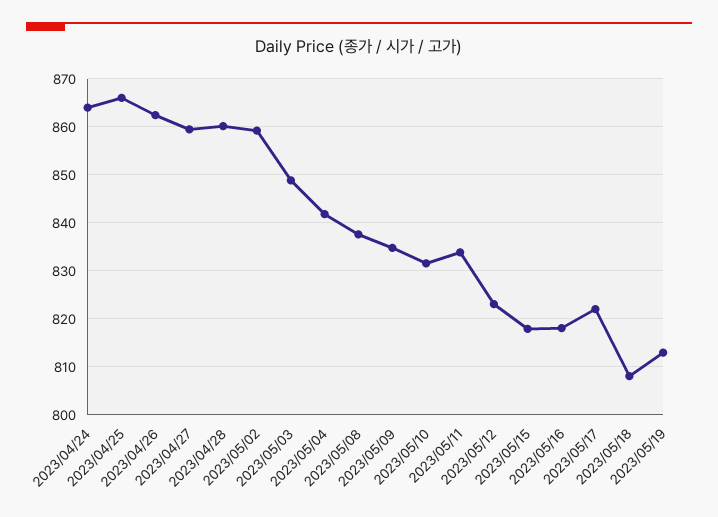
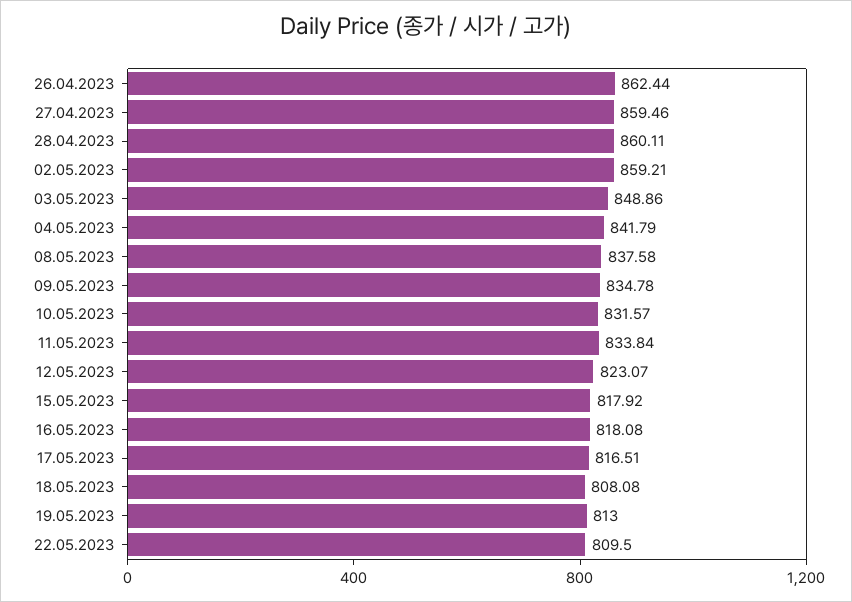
2023/04/24: 864 -> none
2023/04/25: 866 -> none
2023/05/17: 822 -> 816.51
22.05.2023: none -> 809.5

